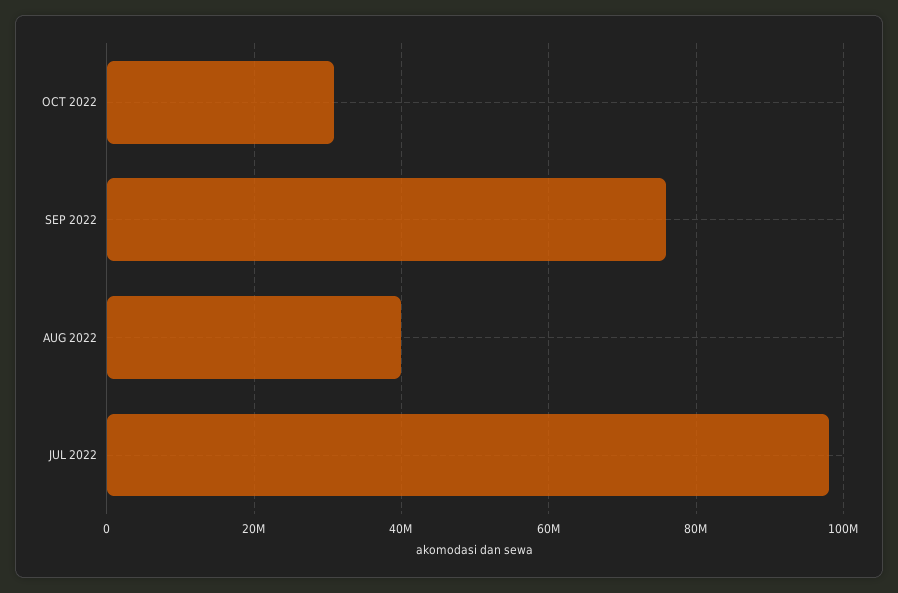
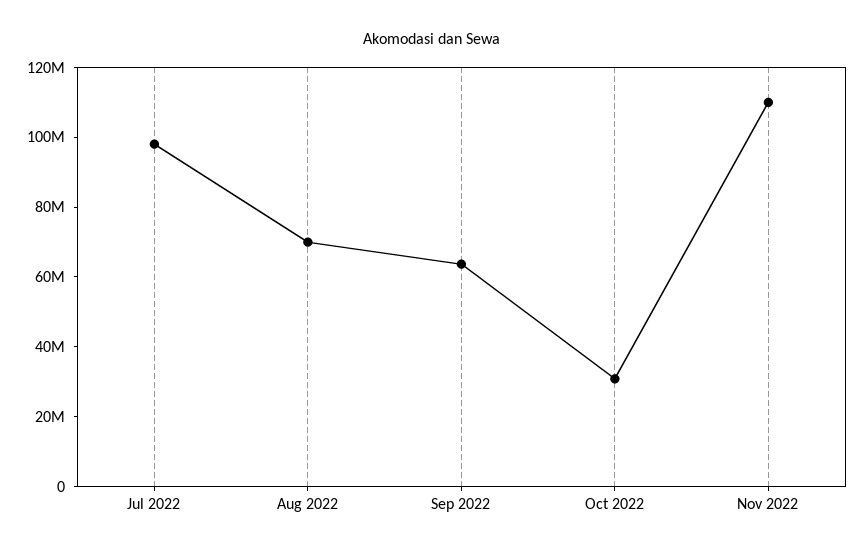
SEP 2022: 76000000 -> 65000000
AUG 2022: 40000000 -> 70000000
Nov 2022: none -> 110000000

